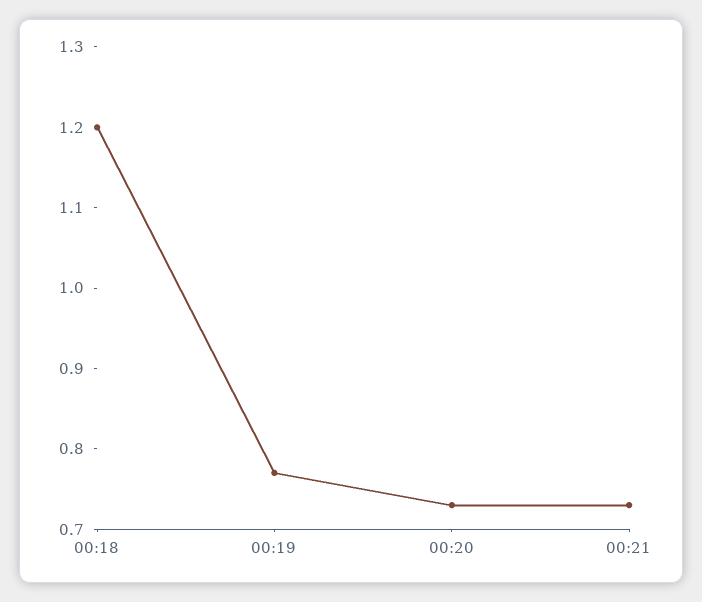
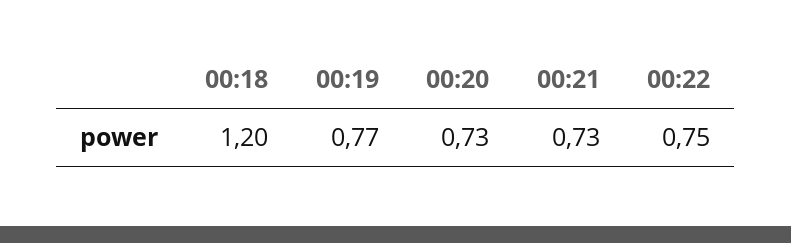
00:22: none -> 0.75

